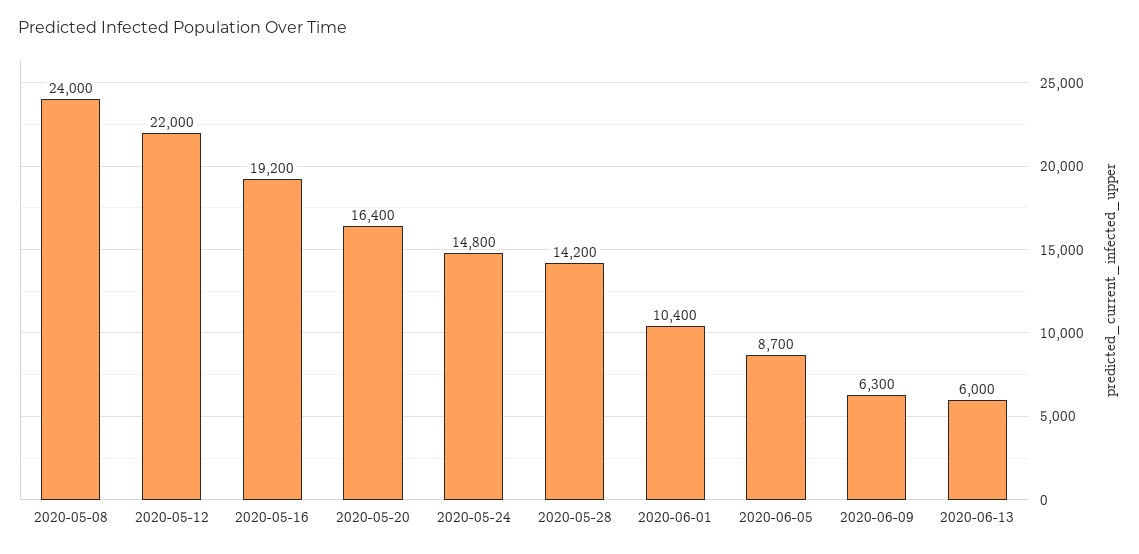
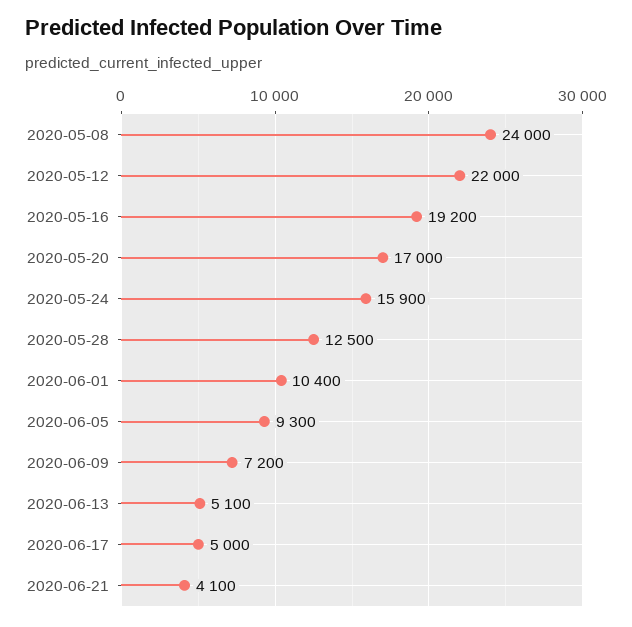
2020-05-20: 16400 -> 17000
2020-05-24: 14800 -> 15900
2020-05-28: 14200 -> 12500
2020-06-05: 8700 -> 9300
2020-06-09: 6300 -> 7200
2020-06-13: 6000 -> 5100
2020-06-17: none -> 5000
2020-06-21: none -> 4100

